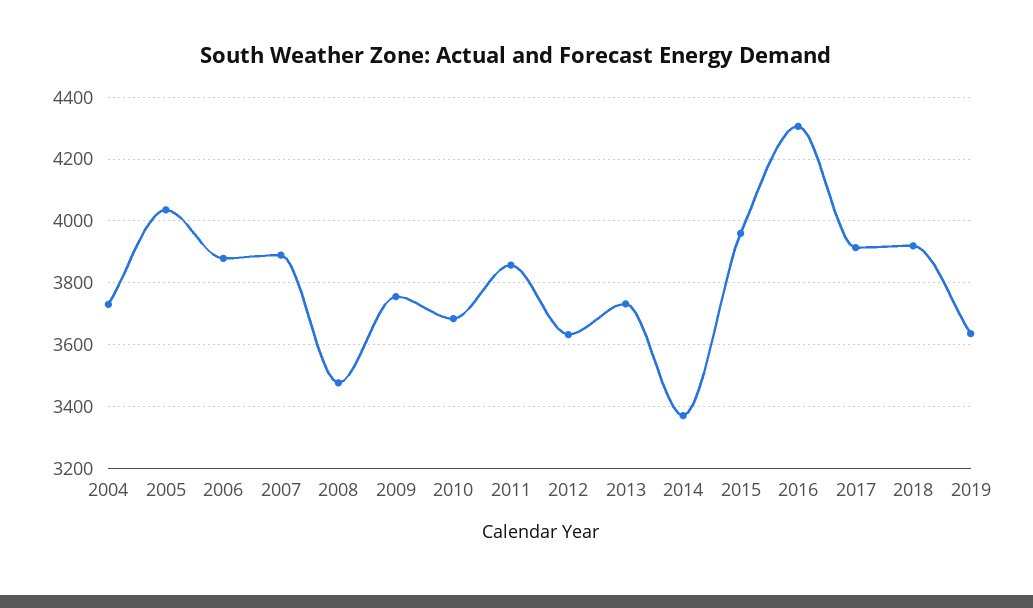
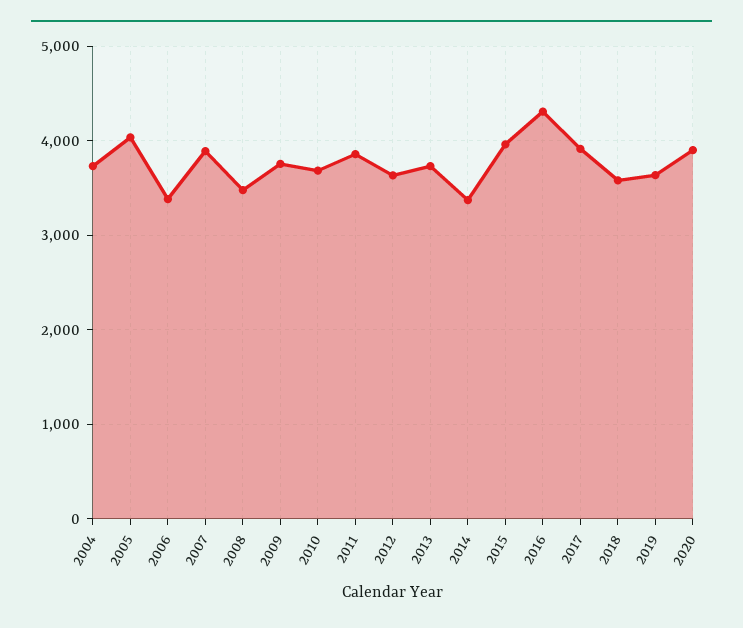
2006: 3880 -> 3400
2018: 3920 -> 3600
2020: none -> 3900

